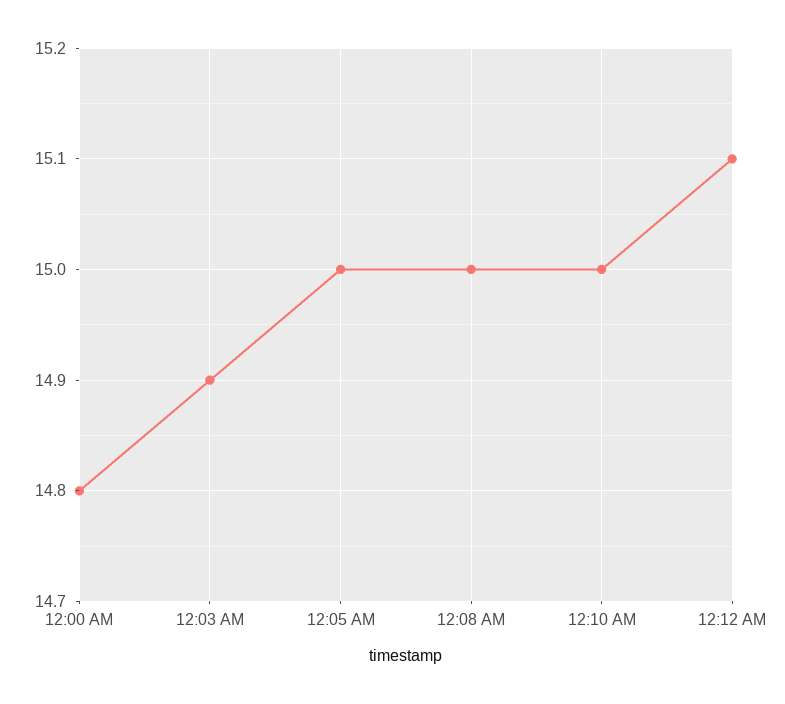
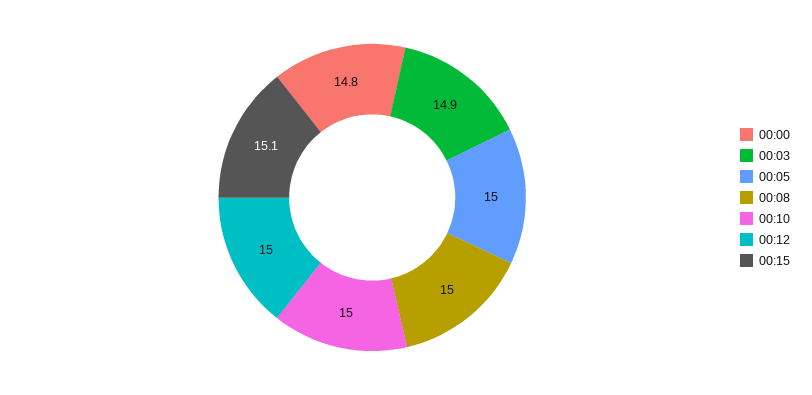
12:12 AM: 15.1 -> 15
00:15: none -> 15.1

